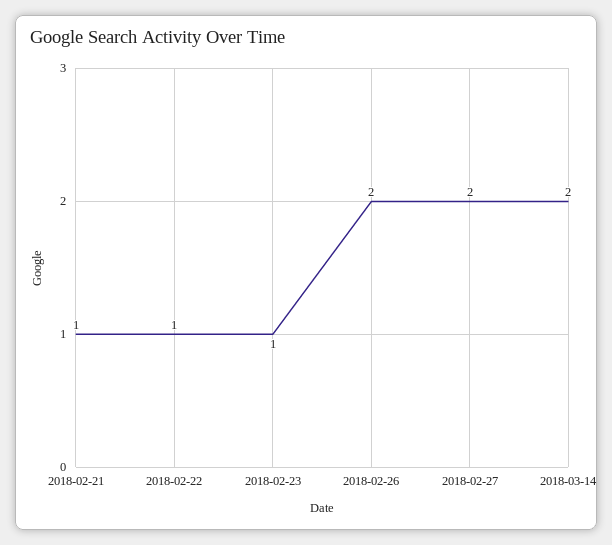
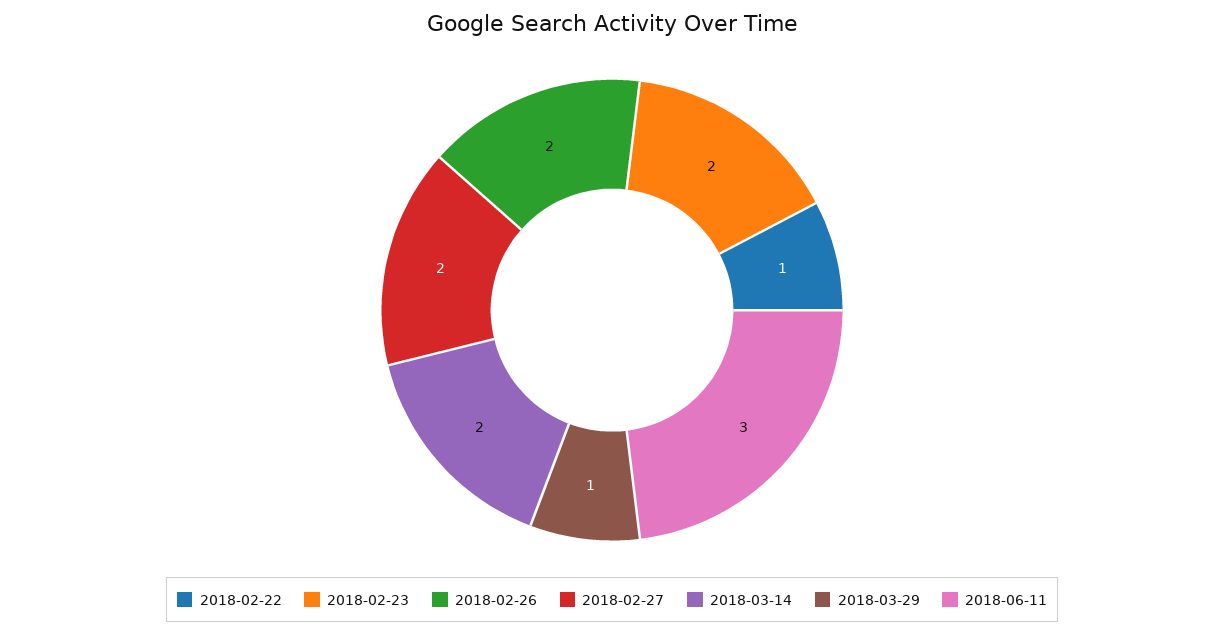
2018-02-21: 1 -> none
2018-02-23: 1 -> 2
2018-03-29: none -> 1
2018-06-11: none -> 3

